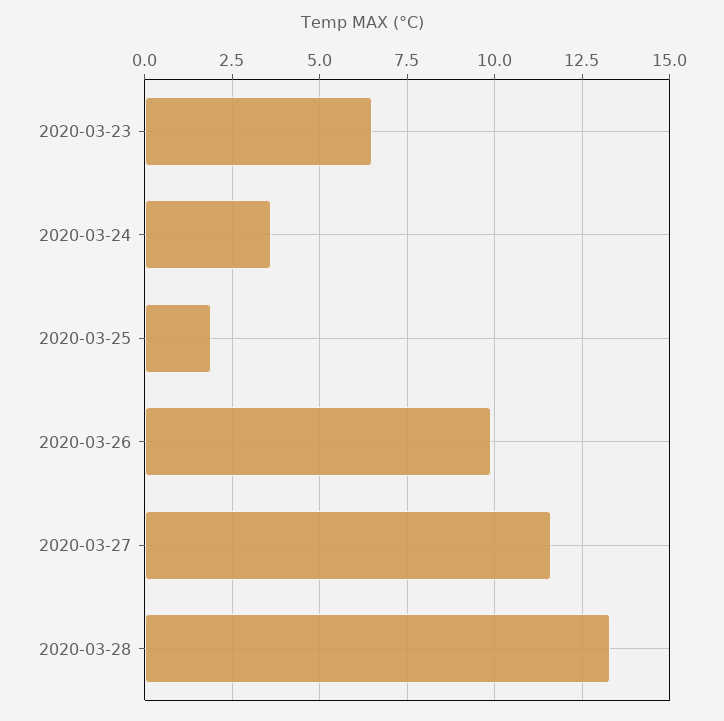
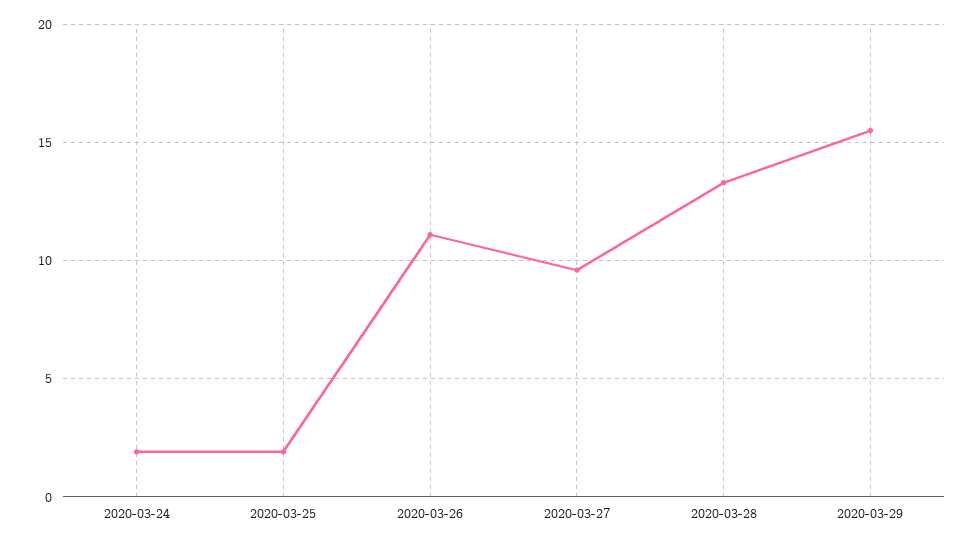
2020-03-23: 6.5 -> none
2020-03-24: 3.5 -> 2
2020-03-26: 10 -> 11
2020-03-27: 11.5 -> 9.5
2020-03-29: none -> 15.5

